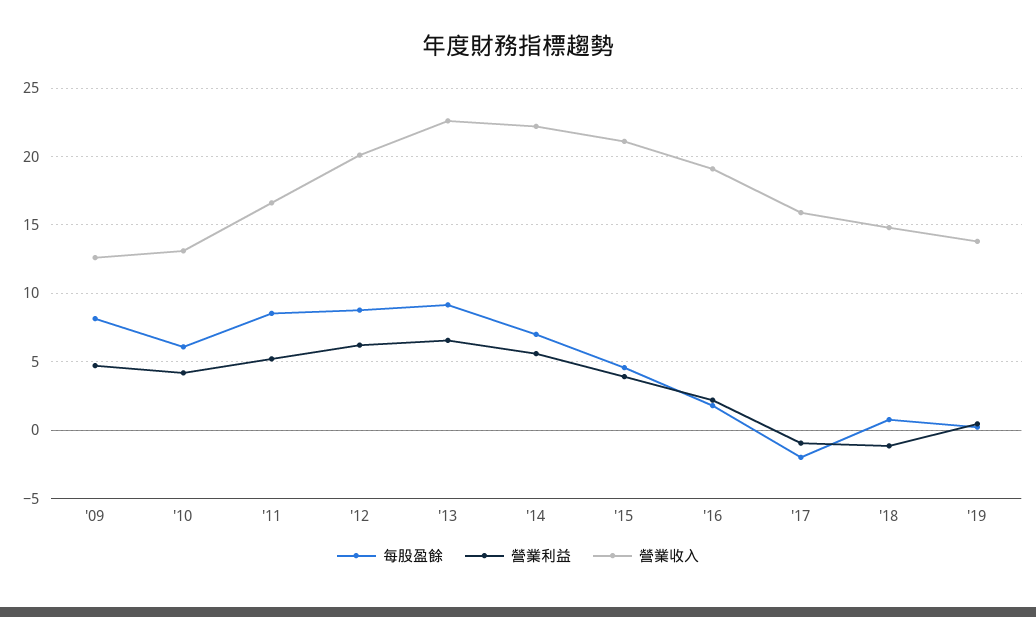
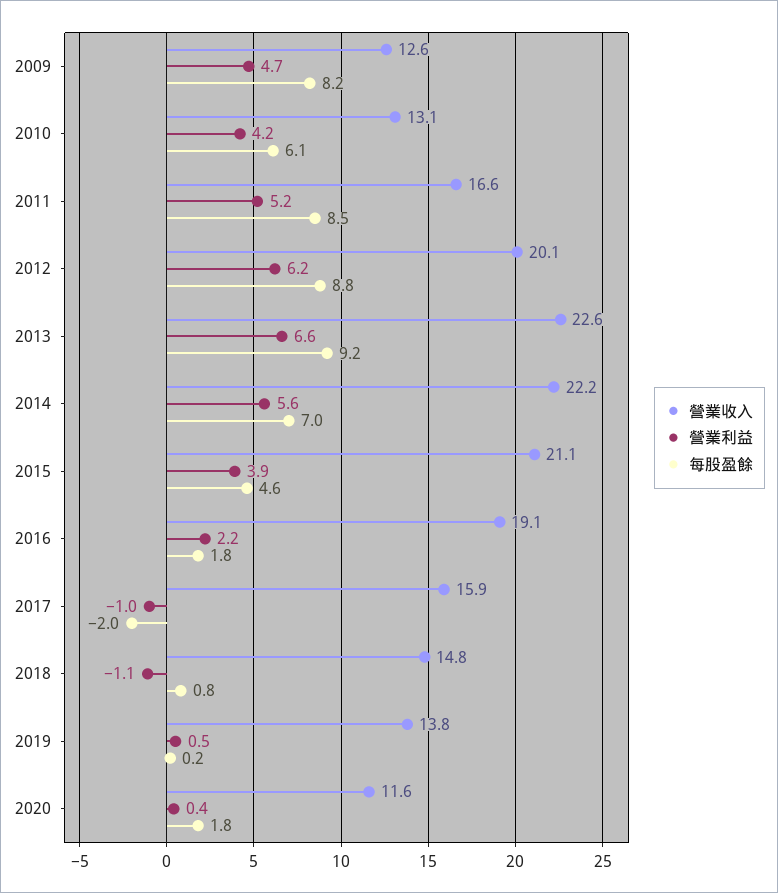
營業收入, 2020: none -> 11.6
營業利益, 2020: none -> 0.4
每股盈餘, 2020: none -> 1.8

